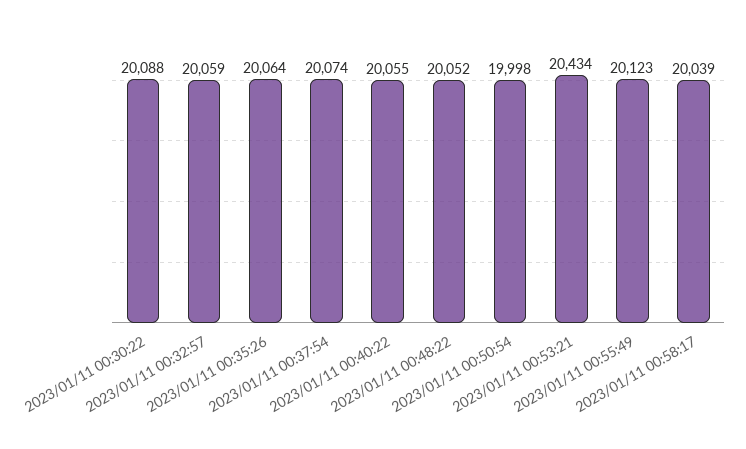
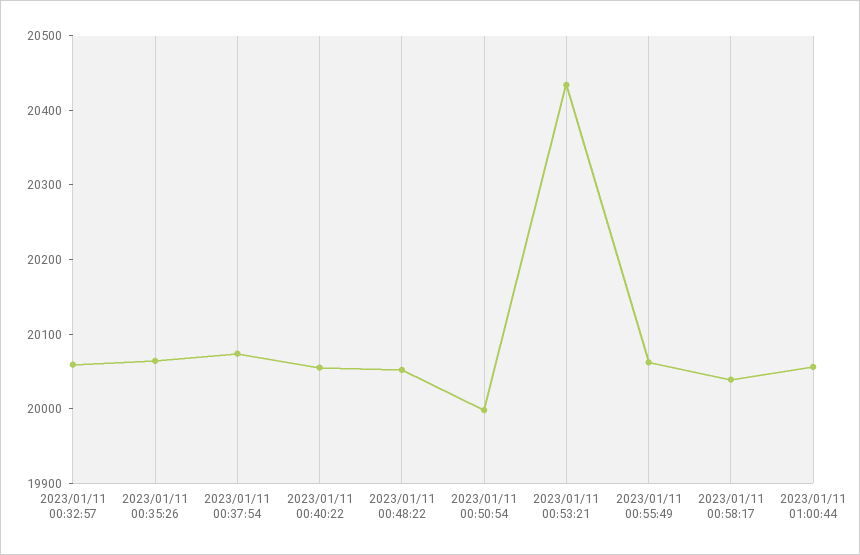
2023/01/11 00:30:22: 20088 -> none
2023/01/11 00:55:49: 20123 -> 20060
2023/01/11 01:00:44: none -> 20060

